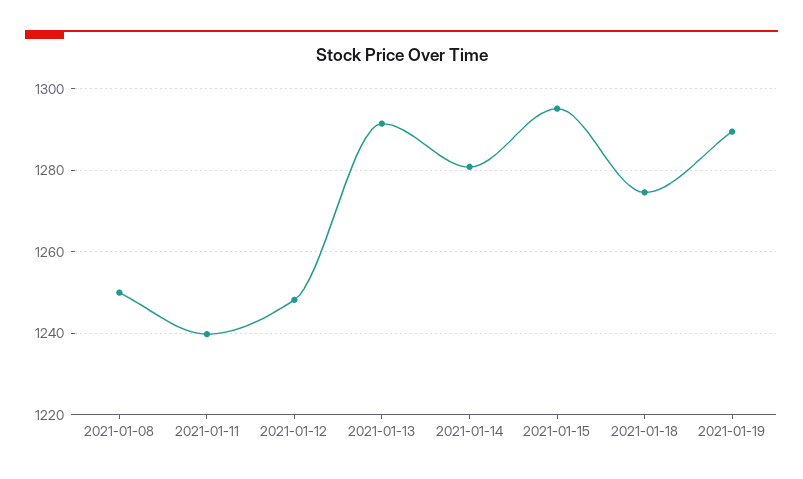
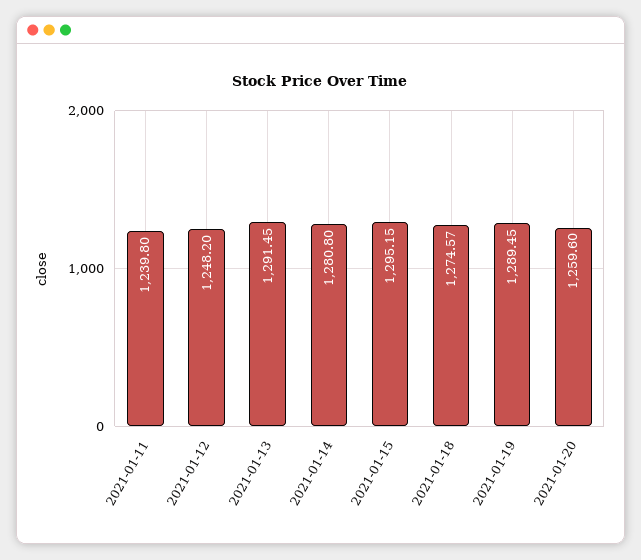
2021-01-08: 1250 -> none
2021-01-20: none -> 1259.6

